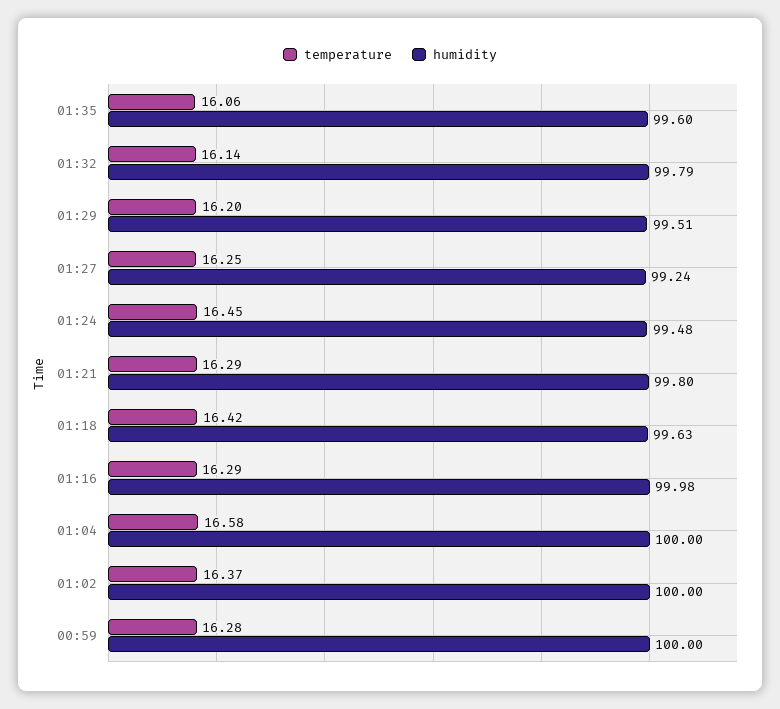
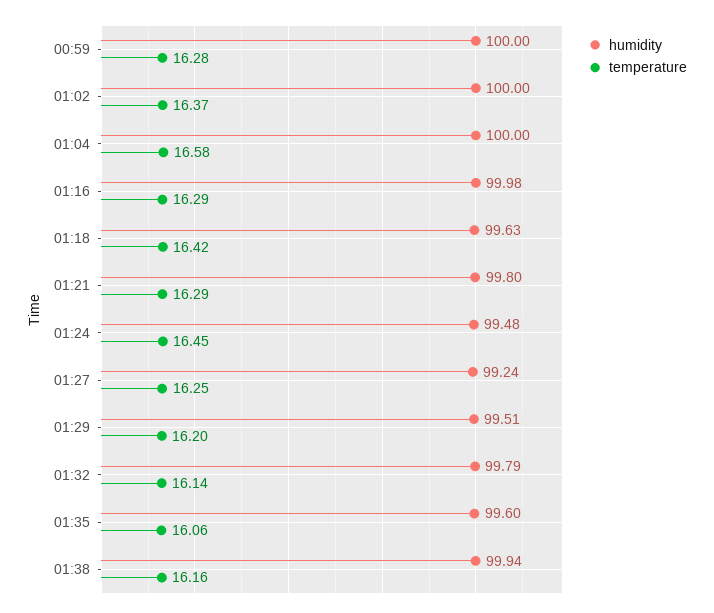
humidity, 01:38: none -> 99.94
temperature, 01:38: none -> 16.16

